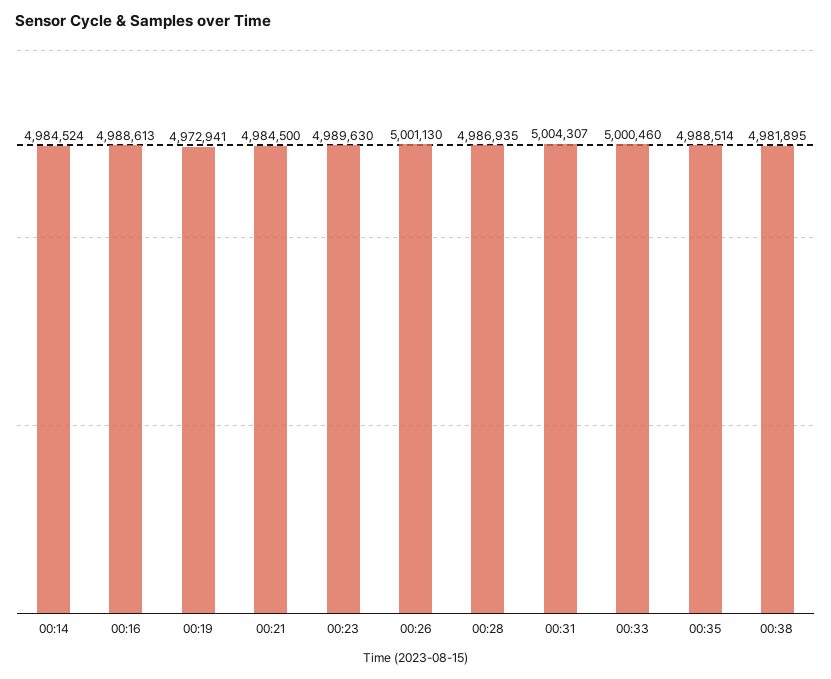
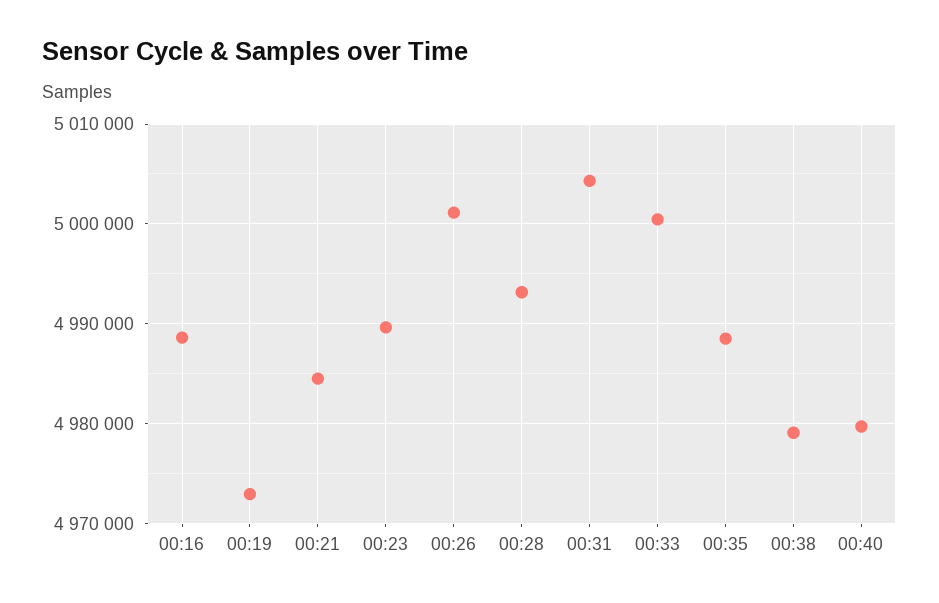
00:14: 4984524 -> none
00:28: 4986935 -> 4993000
00:38: 4981895 -> 4979000
00:40: none -> 4980000

